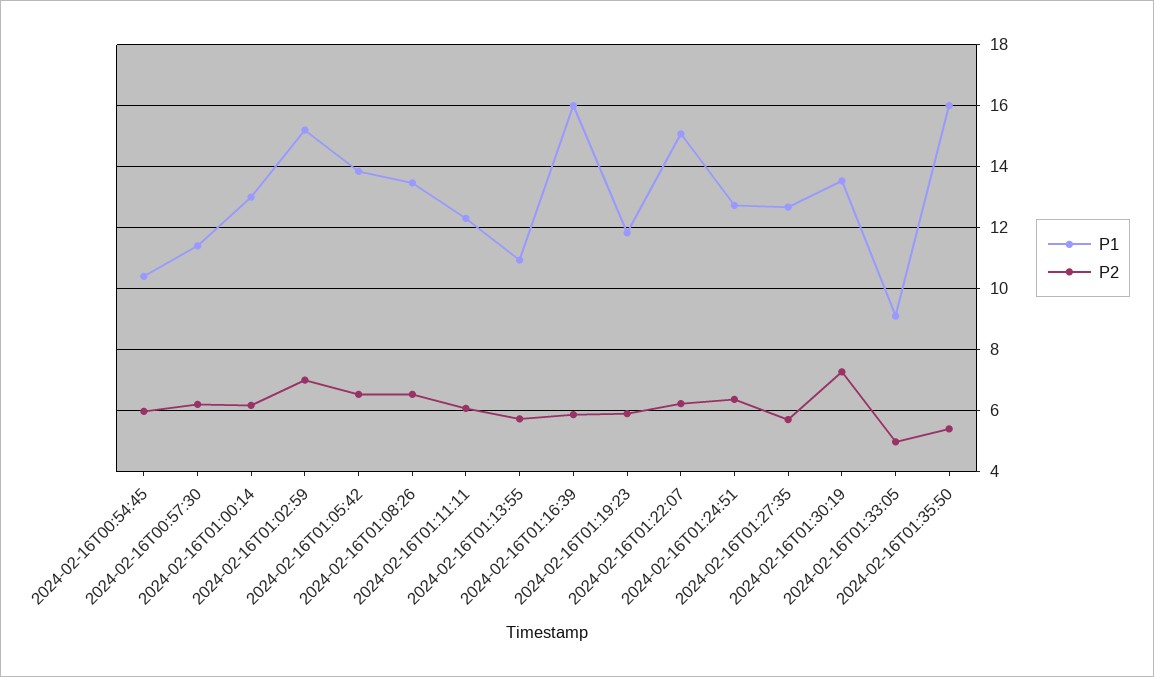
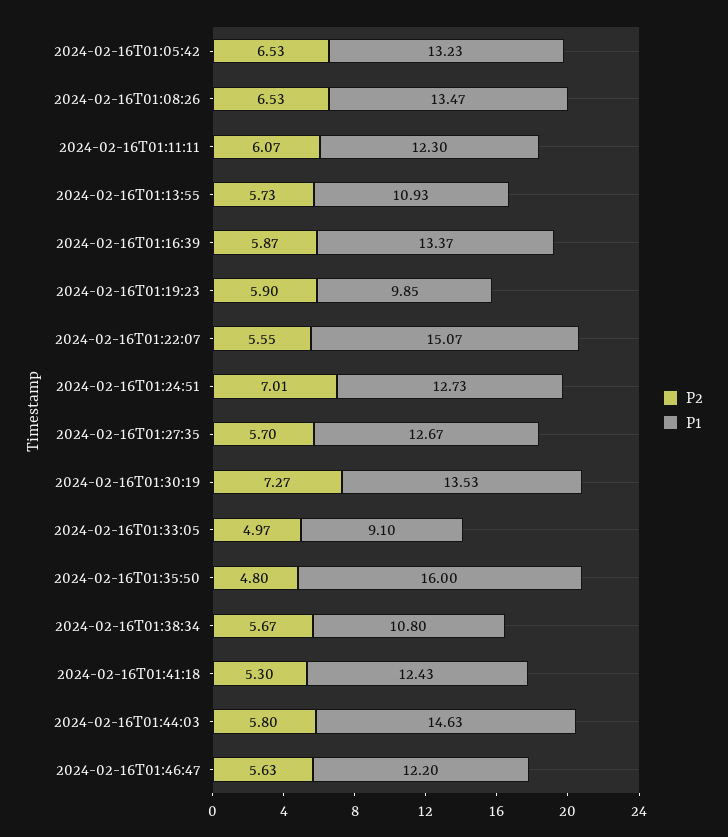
P1, 2024-02-16T00:54:45: 10.4 -> none
P2, 2024-02-16T00:54:45: 6 -> none
P1, 2024-02-16T00:57:30: 11.4 -> none
P2, 2024-02-16T00:57:30: 6.2 -> none
P1, 2024-02-16T01:00:14: 13 -> none
P2, 2024-02-16T01:00:14: 6.2 -> none
P1, 2024-02-16T01:02:59: 15.2 -> none
P2, 2024-02-16T01:02:59: 7 -> none
P1, 2024-02-16T01:05:42: 13.8 -> 13.23
P1, 2024-02-16T01:16:39: 16 -> 13.37
P1, 2024-02-16T01:19:23: 11.8 -> 9.85
P2, 2024-02-16T01:22:07: 6.2 -> 5.55
P2, 2024-02-16T01:24:51: 6.4 -> 7.01
P2, 2024-02-16T01:35:50: 5.4 -> 4.8
P2, 2024-02-16T01:38:34: none -> 5.67
P1, 2024-02-16T01:38:34: none -> 10.8
P2, 2024-02-16T01:41:18: none -> 5.3
P1, 2024-02-16T01:41:18: none -> 12.43
P2, 2024-02-16T01:44:03: none -> 5.8
P1, 2024-02-16T01:44:03: none -> 14.63
P2, 2024-02-16T01:46:47: none -> 5.63
P1, 2024-02-16T01:46:47: none -> 12.2

